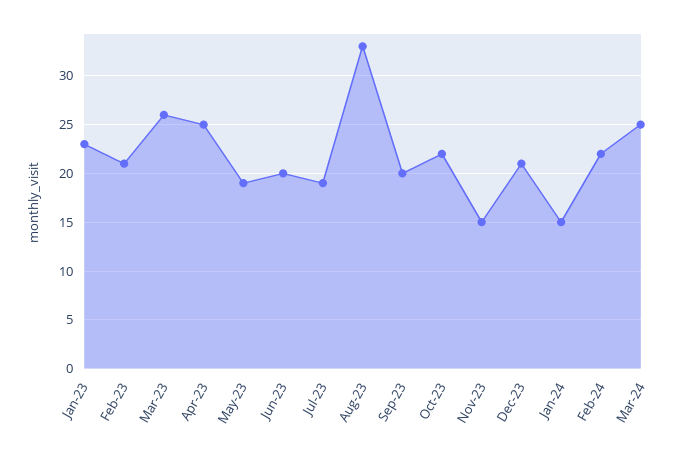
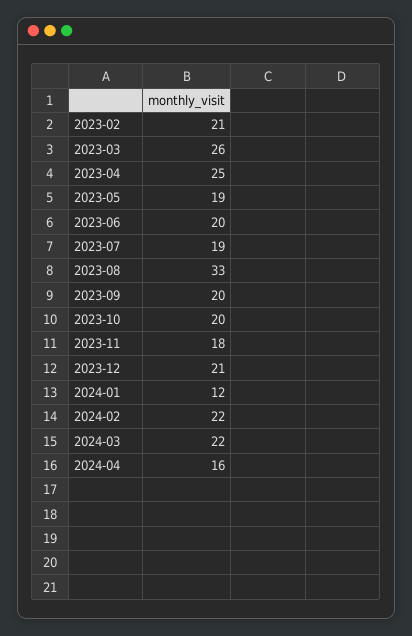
Jan-23: 23 -> none
Oct-23: 22 -> 20
Nov-23: 15 -> 18
Jan-24: 15 -> 12
Mar-24: 25 -> 22
2024-04: none -> 16

